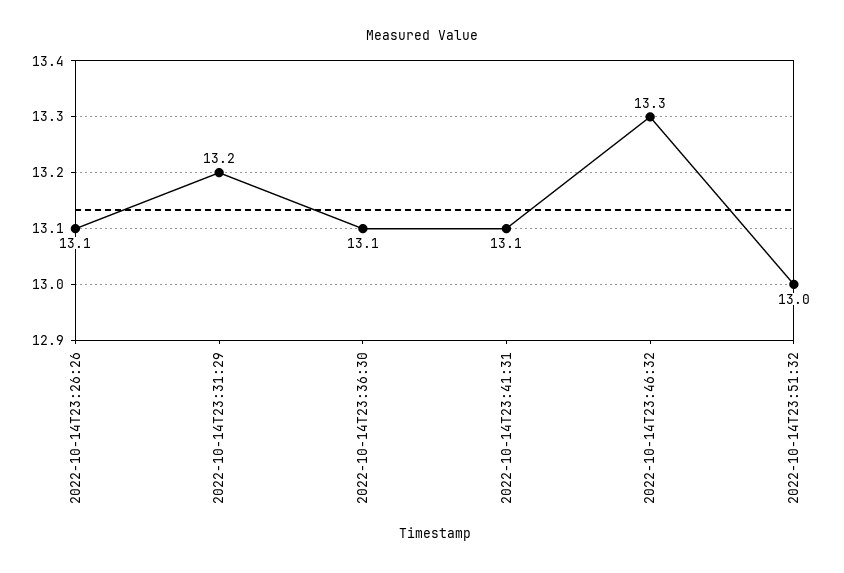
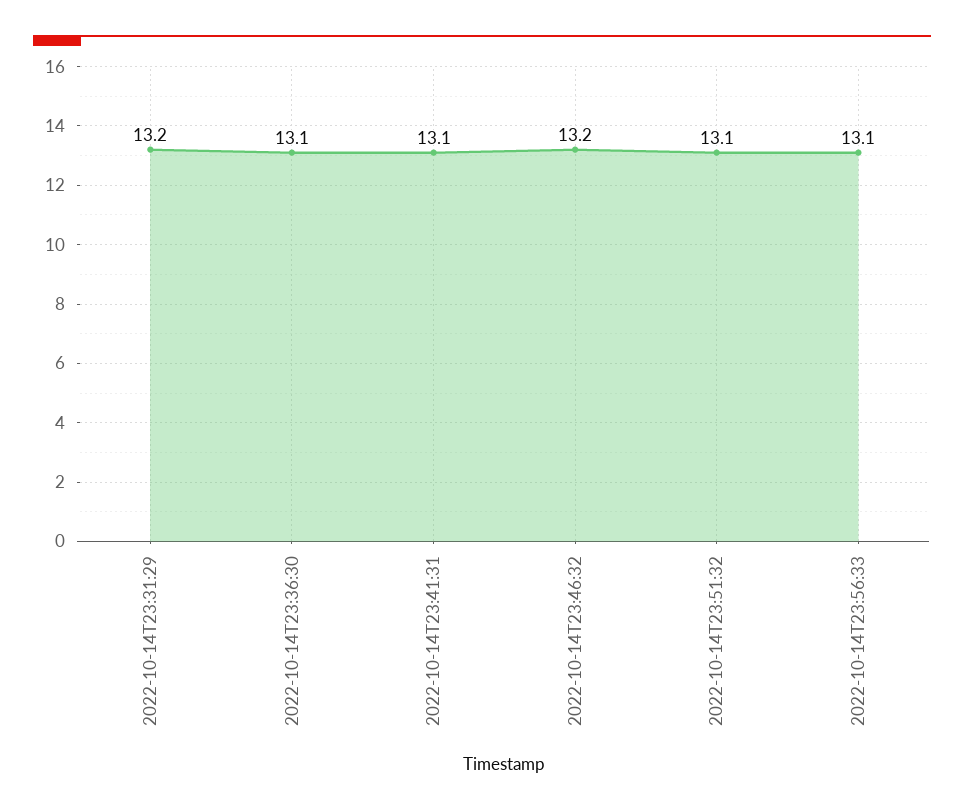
2022-10-14T23:26:26: 13.1 -> none
2022-10-14T23:46:32: 13.3 -> 13.2
2022-10-14T23:51:32: 13 -> 13.1
2022-10-14T23:56:33: none -> 13.1

